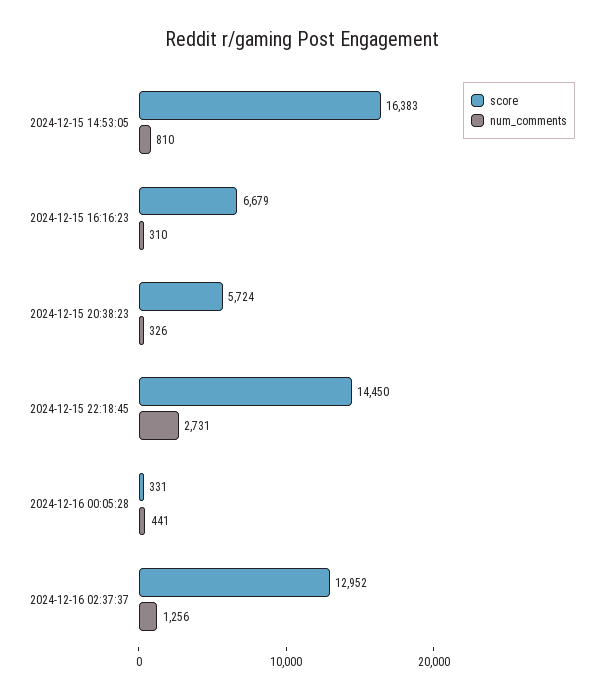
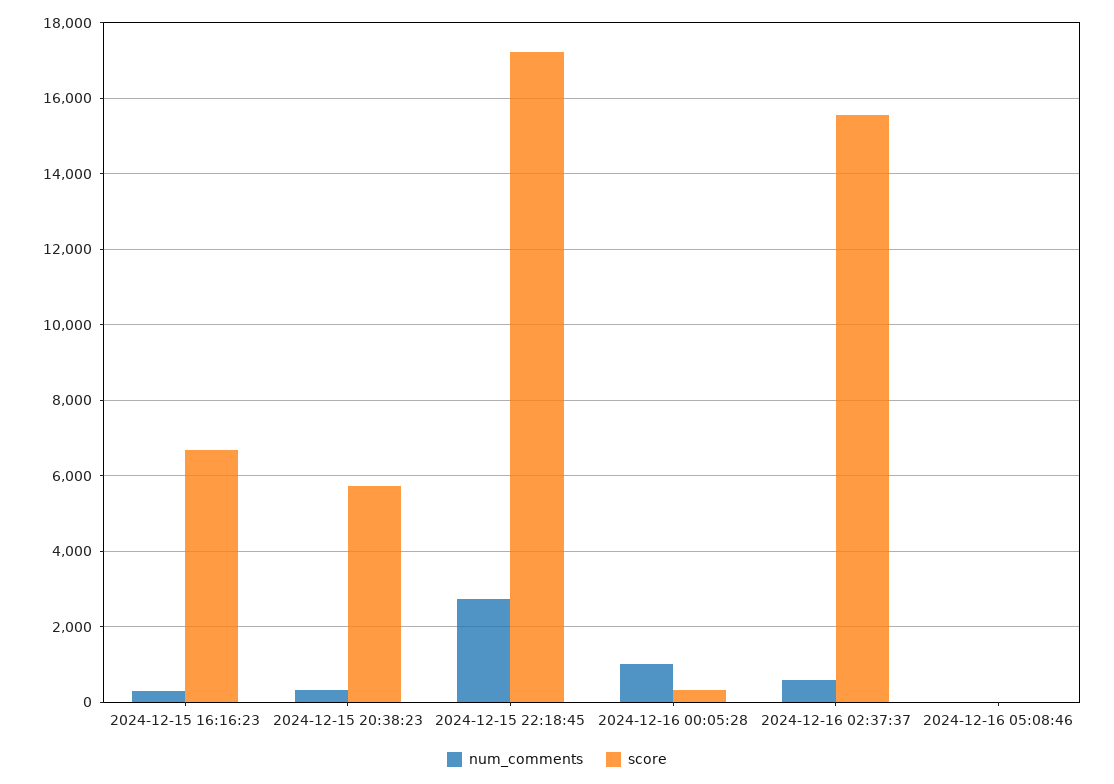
score, 2024-12-15 14:53:05: 16383 -> none
num_comments, 2024-12-15 14:53:05: 810 -> none
score, 2024-12-15 22:18:45: 14450 -> 17200
num_comments, 2024-12-16 00:05:28: 441 -> 1000
score, 2024-12-16 02:37:37: 12952 -> 15600
num_comments, 2024-12-16 02:37:37: 1256 -> 600
num_comments, 2024-12-16 05:08:46: none -> 0
score, 2024-12-16 05:08:46: none -> 0

